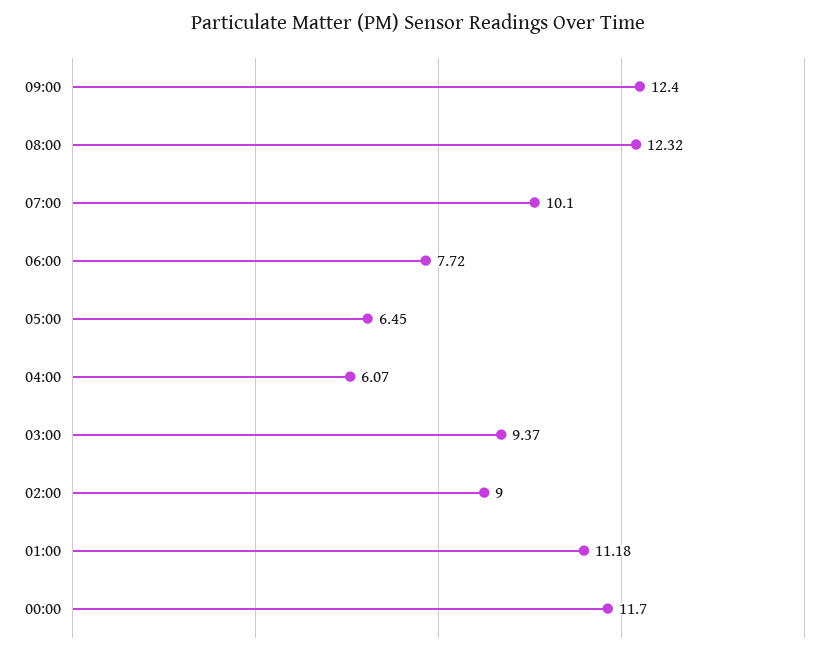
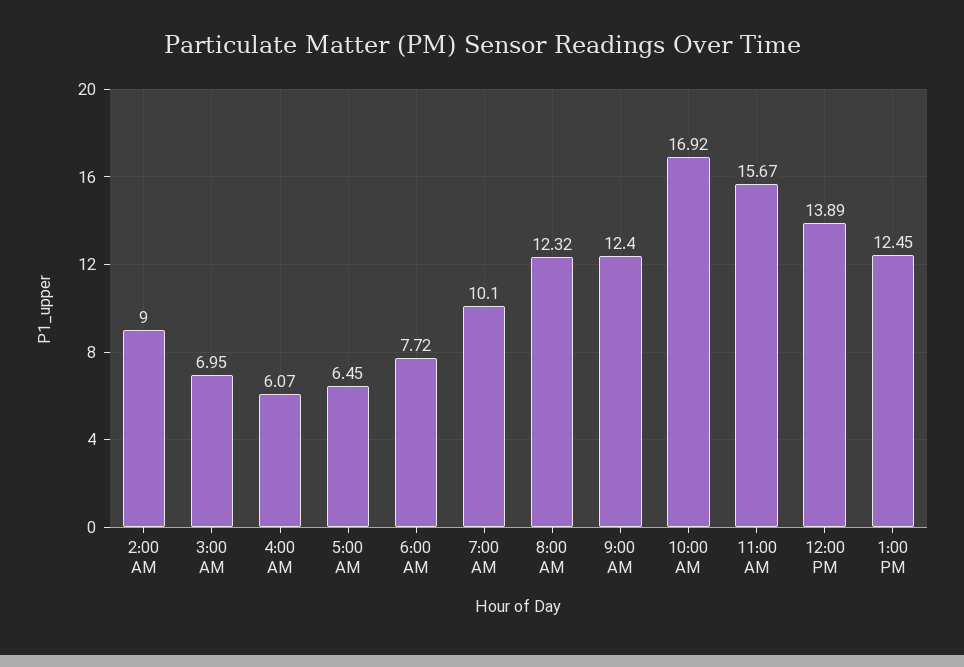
03:00: 9.37 -> 6.95
01:00: 11.18 -> none
00:00: 11.7 -> none
10:00 AM: none -> 16.92
11:00 AM: none -> 15.67
12:00 PM: none -> 13.89
1:00 PM: none -> 12.45

